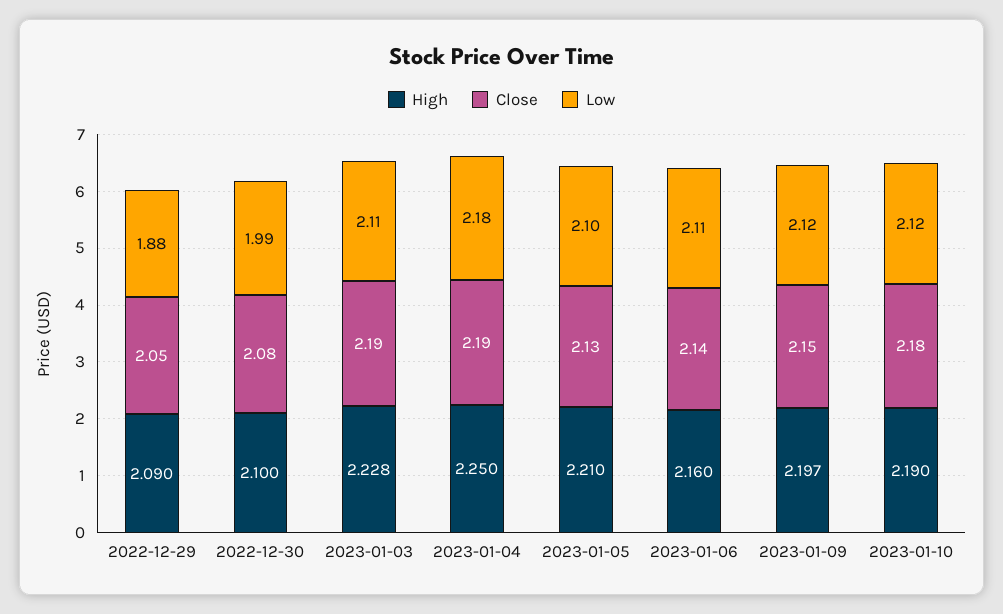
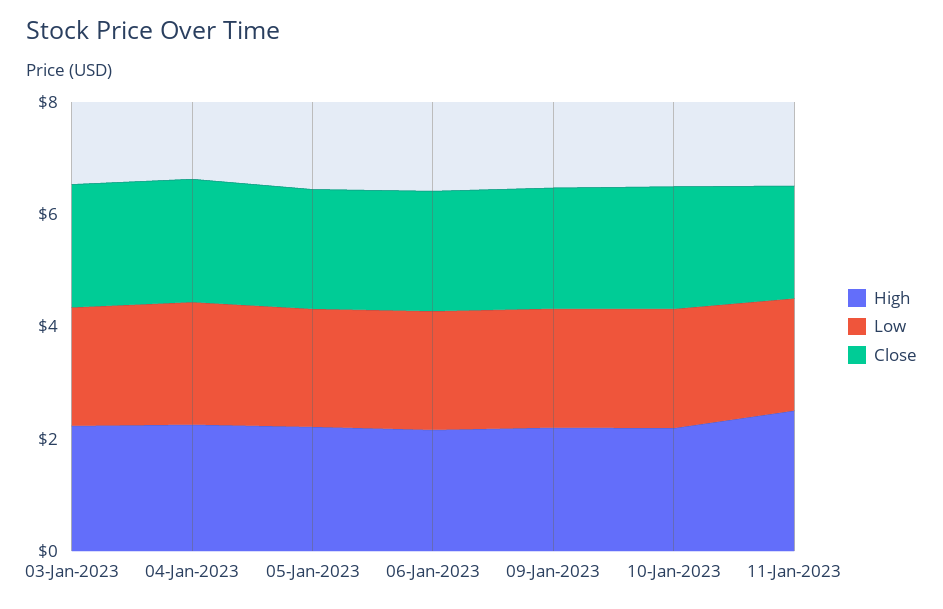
High, 2022-12-29: 2.09 -> none
Close, 2022-12-29: 2.05 -> none
Low, 2022-12-29: 1.88 -> none
High, 2022-12-30: 2.1 -> none
Close, 2022-12-30: 2.08 -> none
Low, 2022-12-30: 1.99 -> none
High, 11-Jan-2023: none -> 2.5
Low, 11-Jan-2023: none -> 2
Close, 11-Jan-2023: none -> 2

